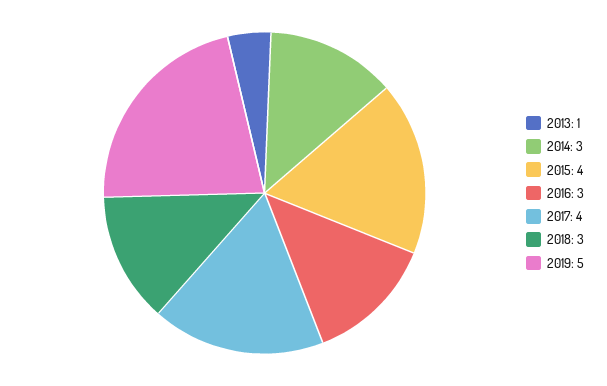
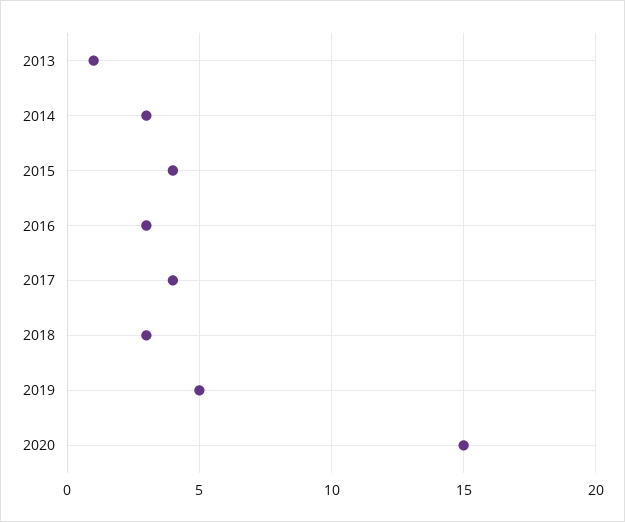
2020: none -> 15

